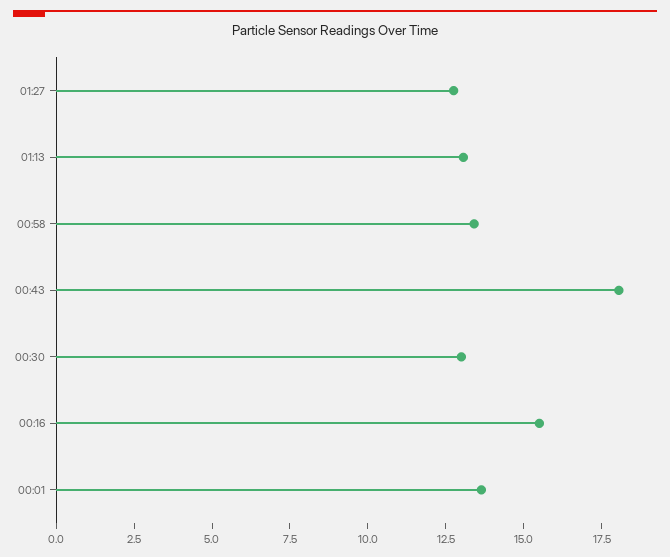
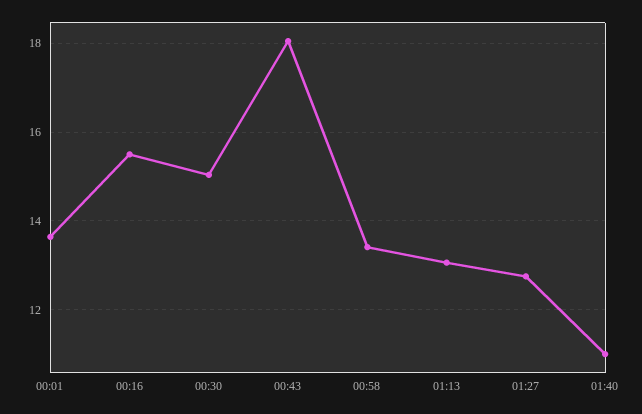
00:30: 13 -> 15
01:40: none -> 11

